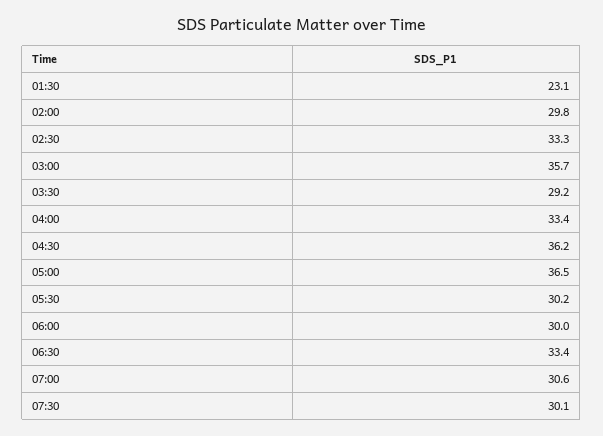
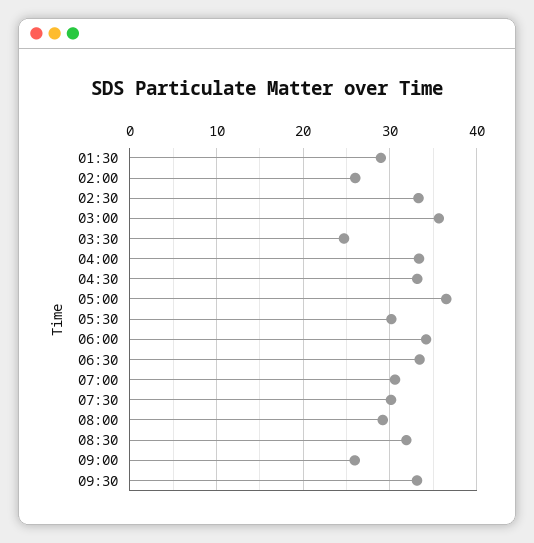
01:30: 23.1 -> 29
02:00: 29.8 -> 26
03:30: 29.2 -> 25
04:30: 36.2 -> 33
06:00: 30 -> 34
08:00: none -> 29
08:30: none -> 32
09:00: none -> 26
09:30: none -> 33

